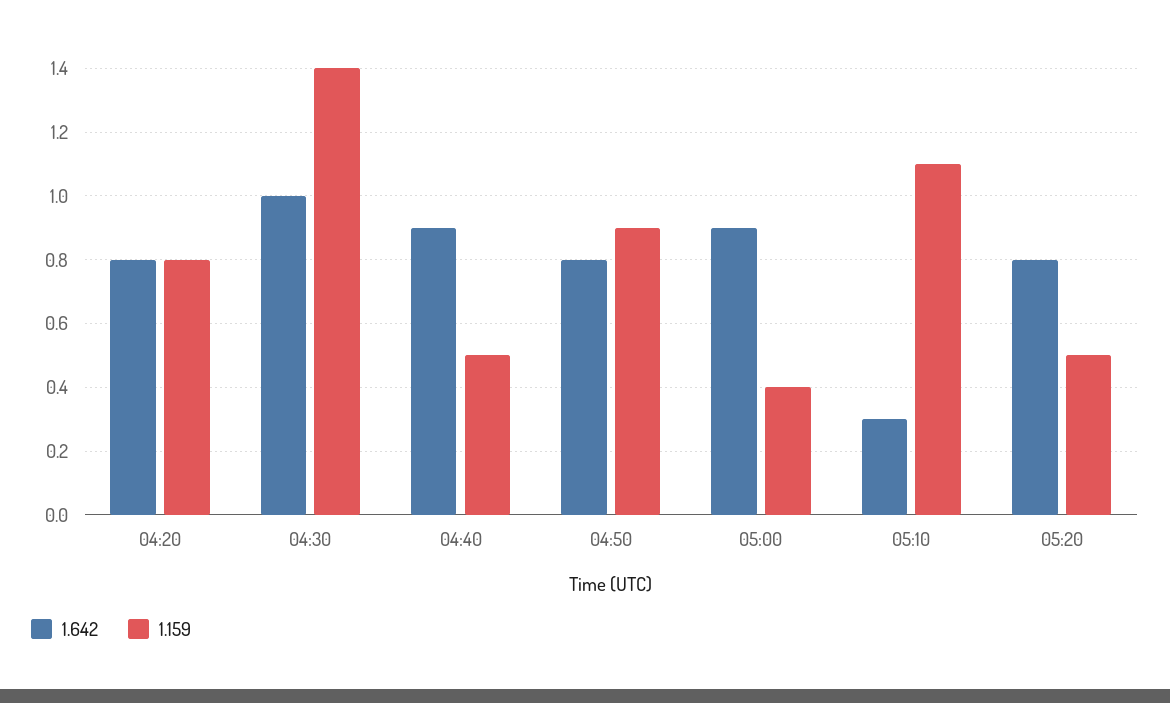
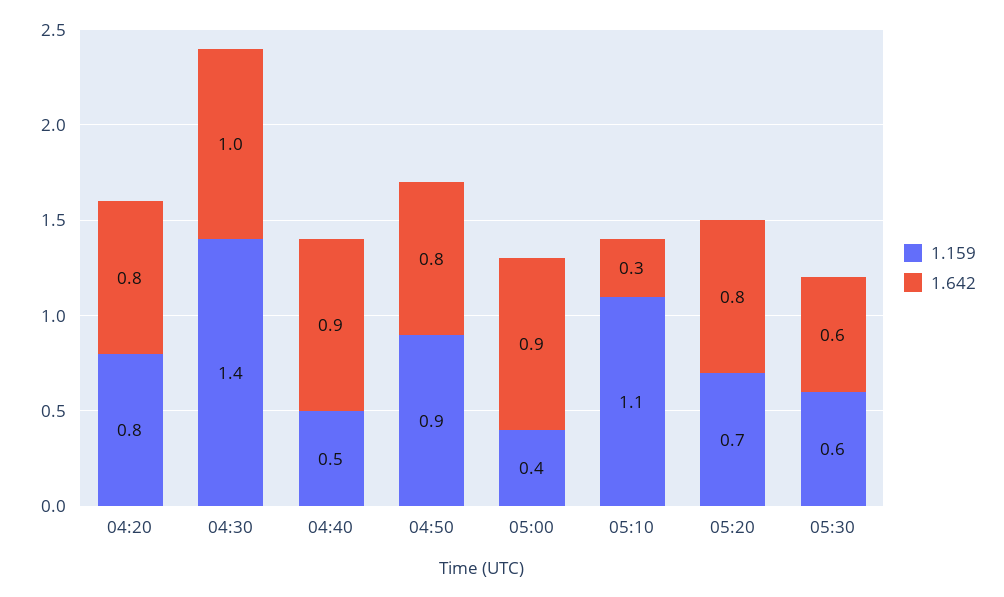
1.159, 05:20: 0.5 -> 0.7
1.159, 05:30: none -> 0.6
1.642, 05:30: none -> 0.6

